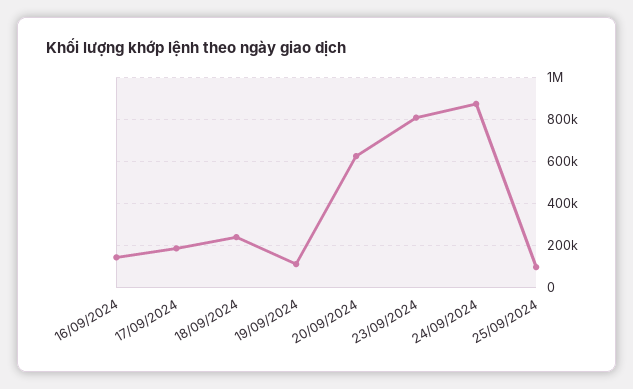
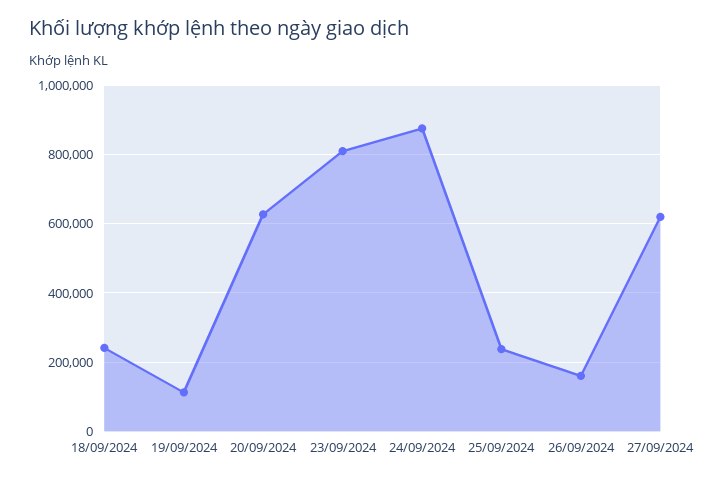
16/09/2024: 150000 -> none
17/09/2024: 200000 -> none
25/09/2024: 100000 -> 240000
26/09/2024: none -> 160000
27/09/2024: none -> 620000

